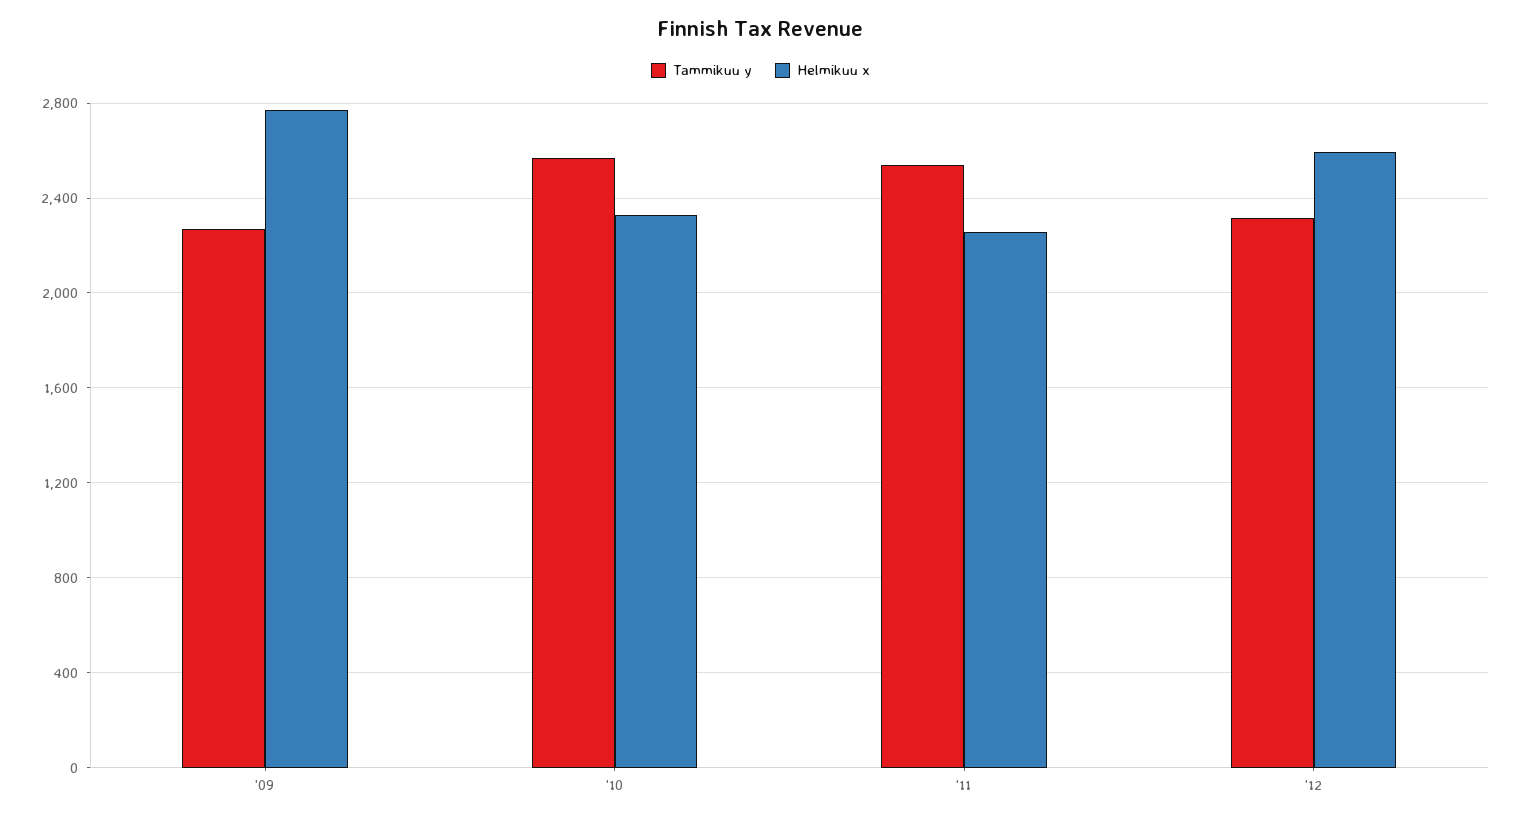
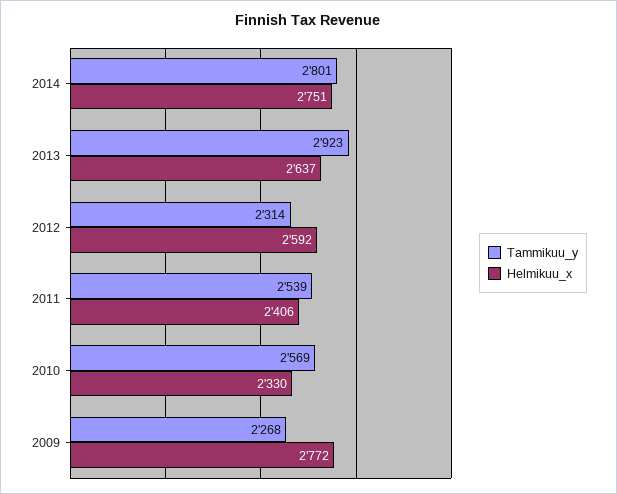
Helmikuu x, '11: 2250 -> 2406
Tammikuu y, 2014: none -> 2801
Helmikuu x, 2014: none -> 2751
Tammikuu y, 2013: none -> 2923
Helmikuu x, 2013: none -> 2637

